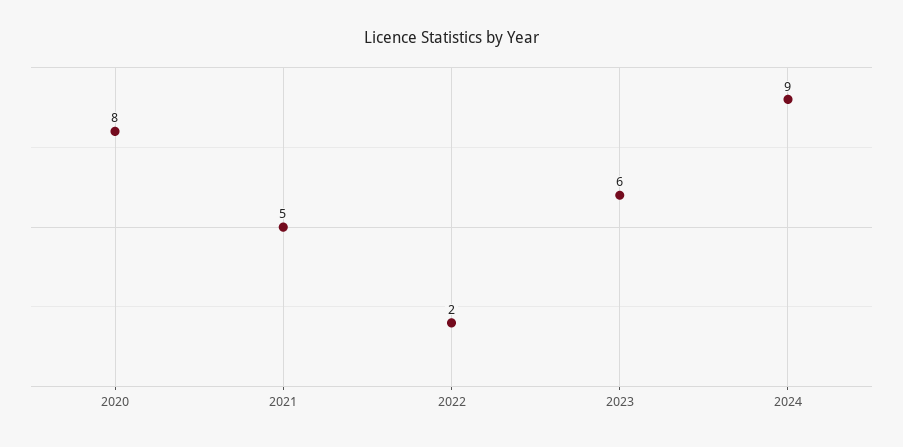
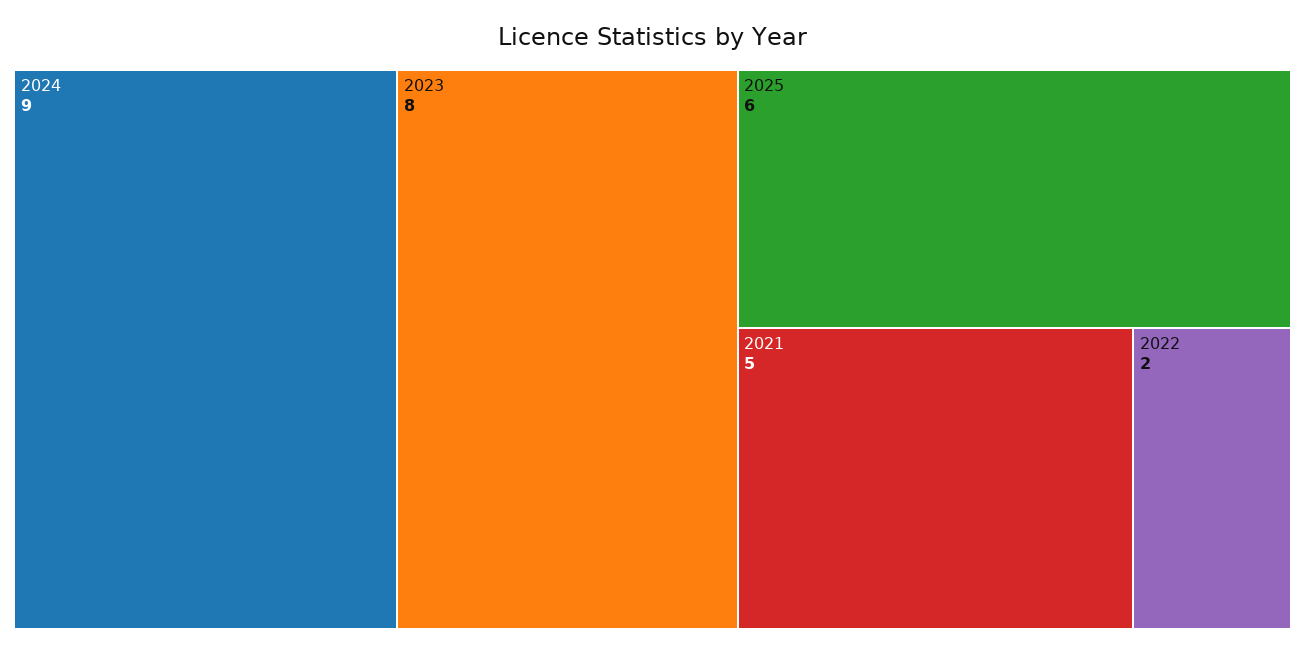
2020: 8 -> none
2023: 6 -> 8
2025: none -> 6

